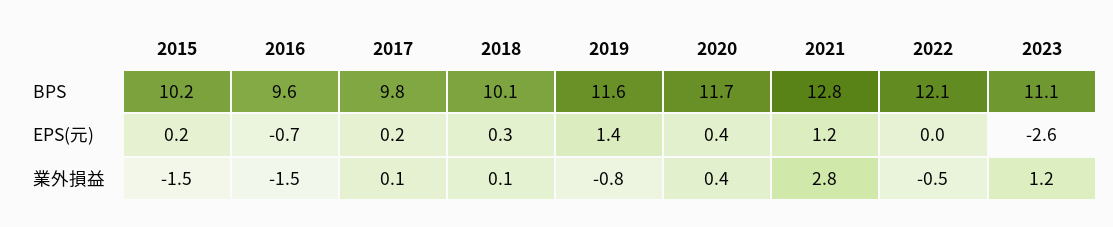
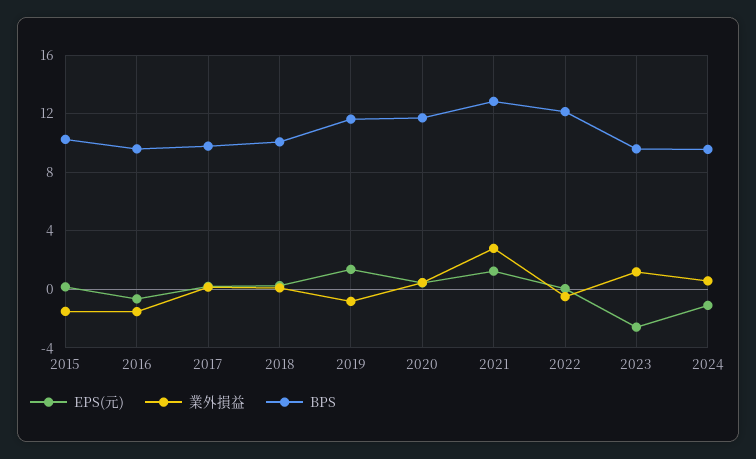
BPS, 2023: 11.1 -> 9.5
EPS(元), 2024: none -> -1
業外損益, 2024: none -> 0.5
BPS, 2024: none -> 9.5

